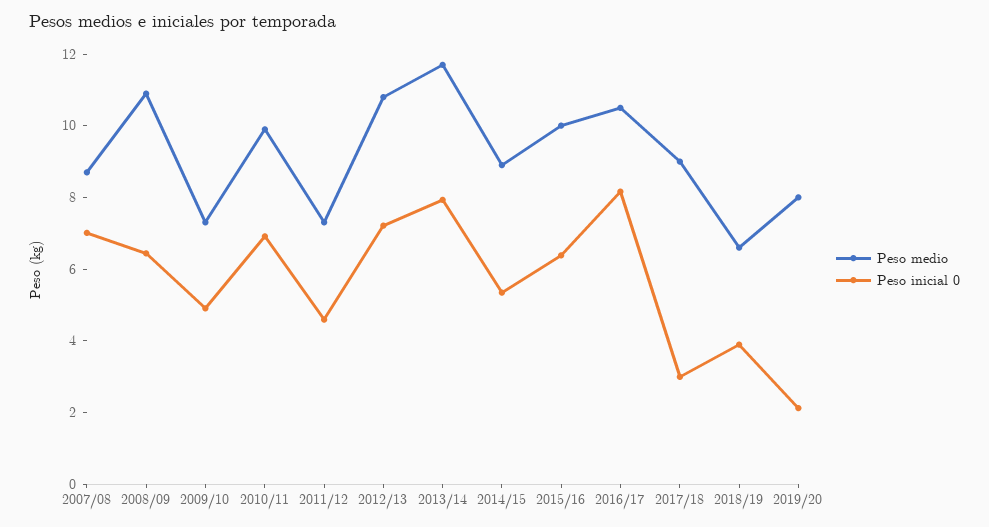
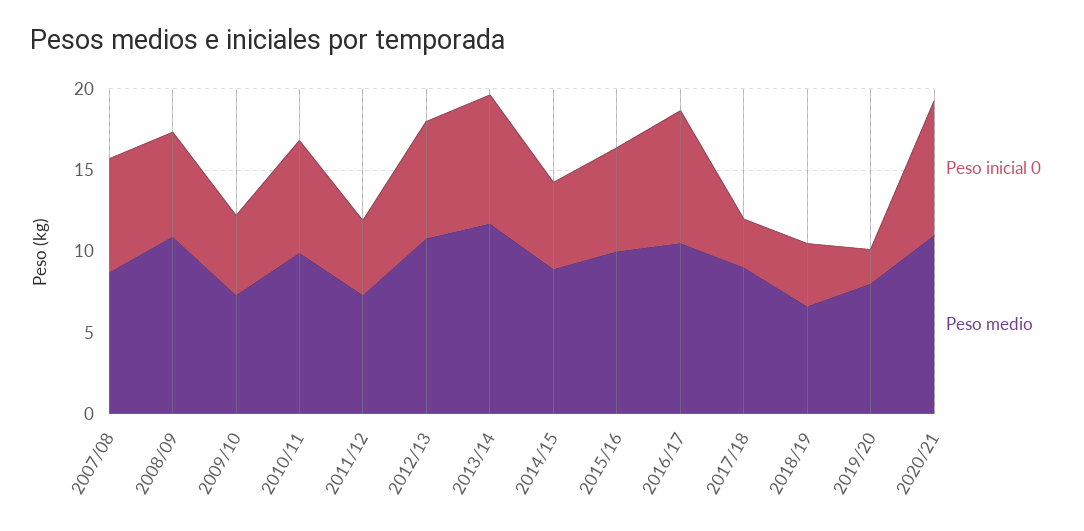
Peso inicial 0, 2020/21: none -> 8
Peso medio, 2020/21: none -> 11

